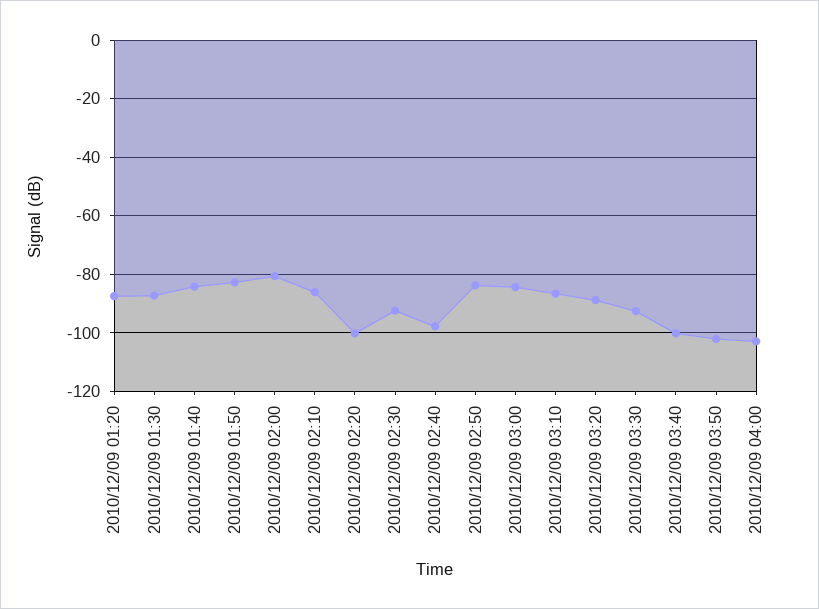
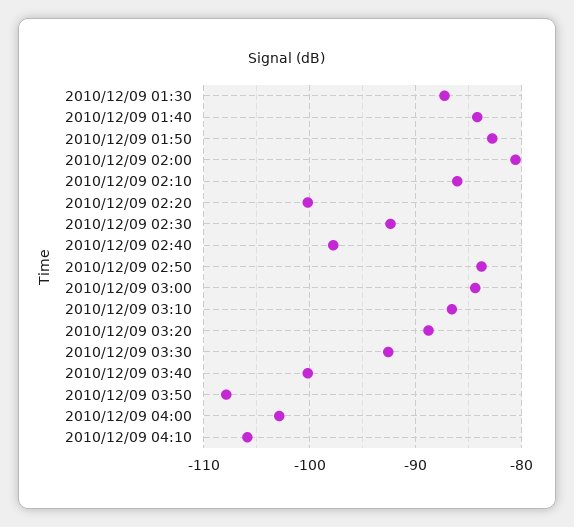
2010/12/09 01:20: -87.5 -> none
2010/12/09 03:50: -102.5 -> -108
2010/12/09 04:10: none -> -106

